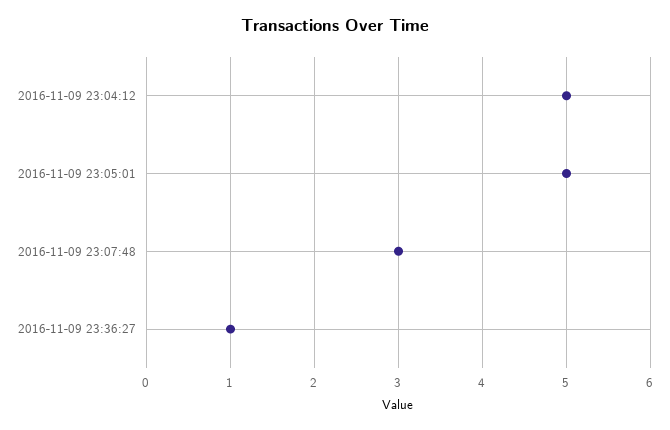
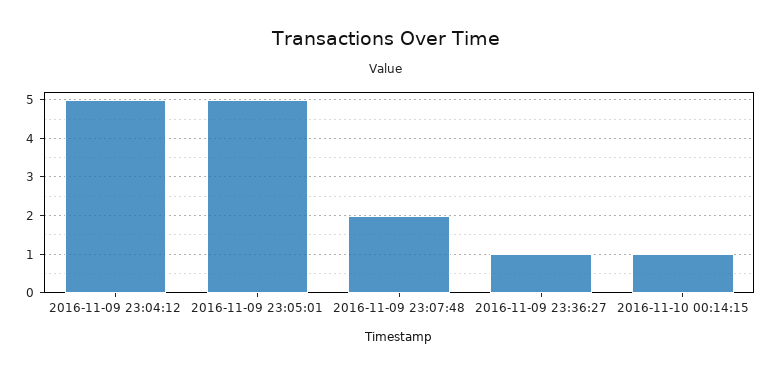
2016-11-09 23:07:48: 3 -> 2
2016-11-10 00:14:15: none -> 1

